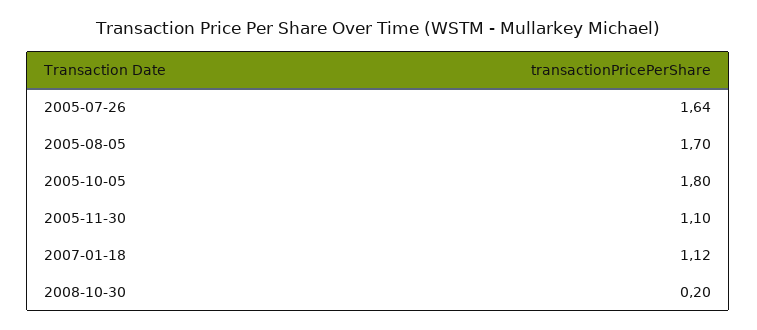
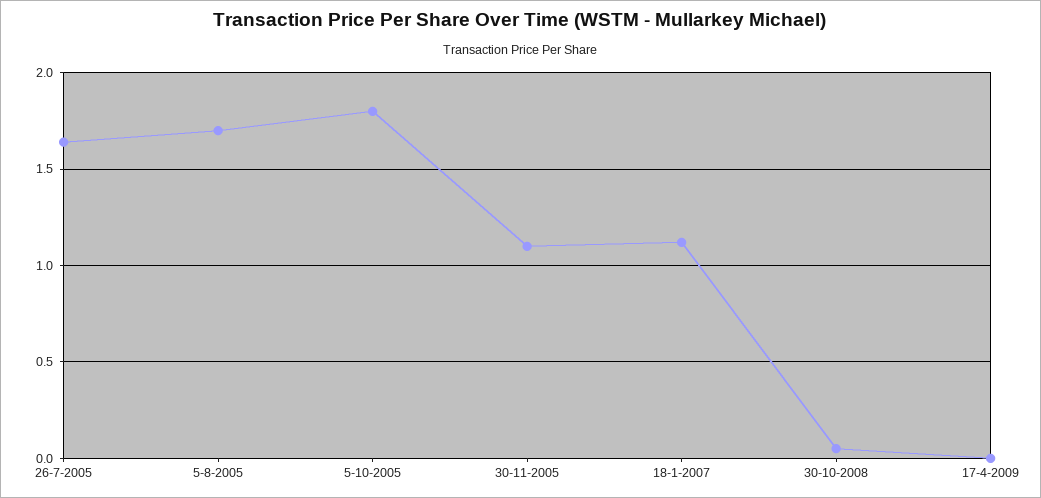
2008-10-30: 0.2 -> 0.05
17-4-2009: none -> 0

